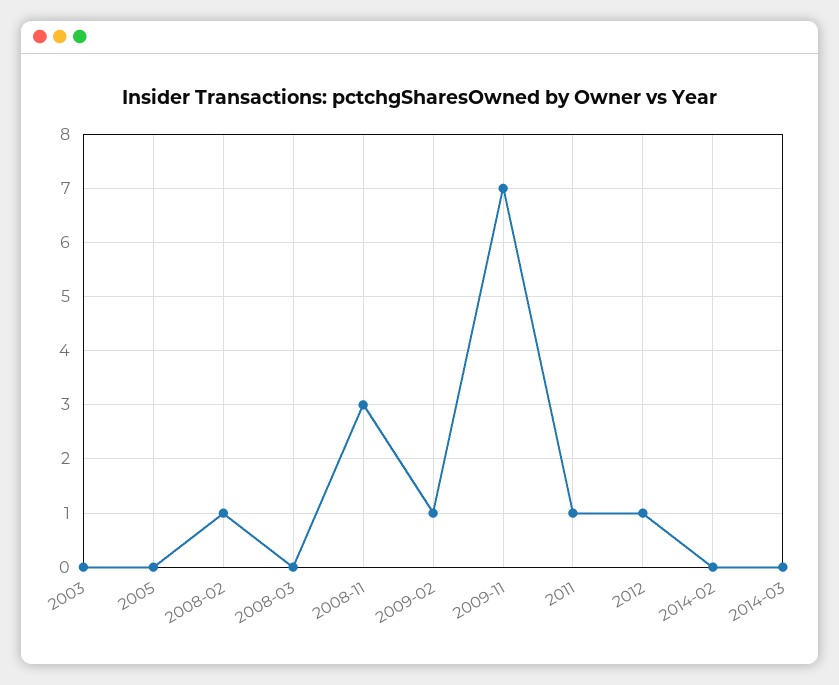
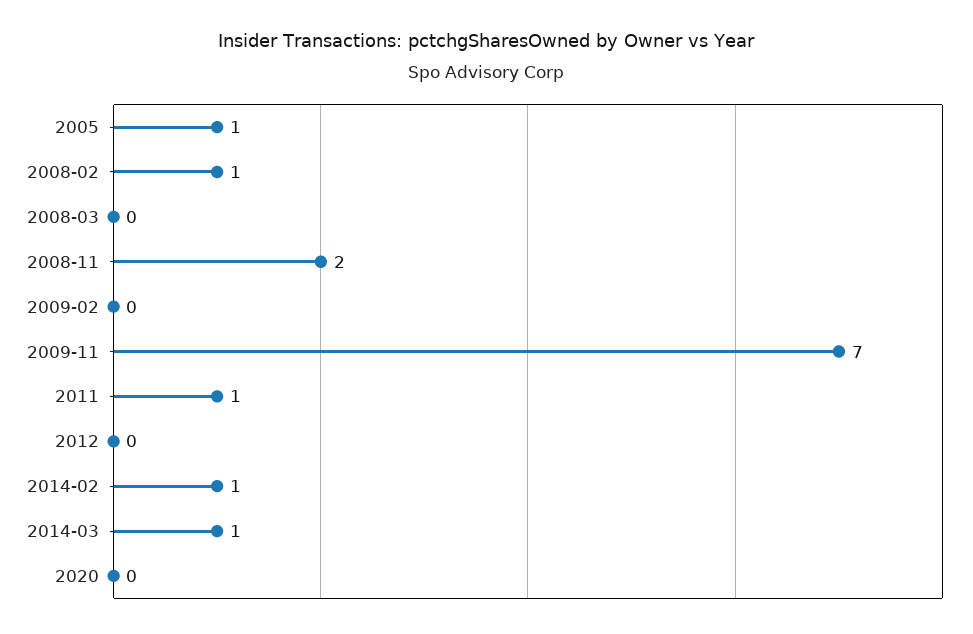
2003: 0 -> none
2005: 0 -> 1
2008-11: 3 -> 2
2009-02: 1 -> 0
2012: 1 -> 0
2014-02: 0 -> 1
2014-03: 0 -> 1
2020: none -> 0

